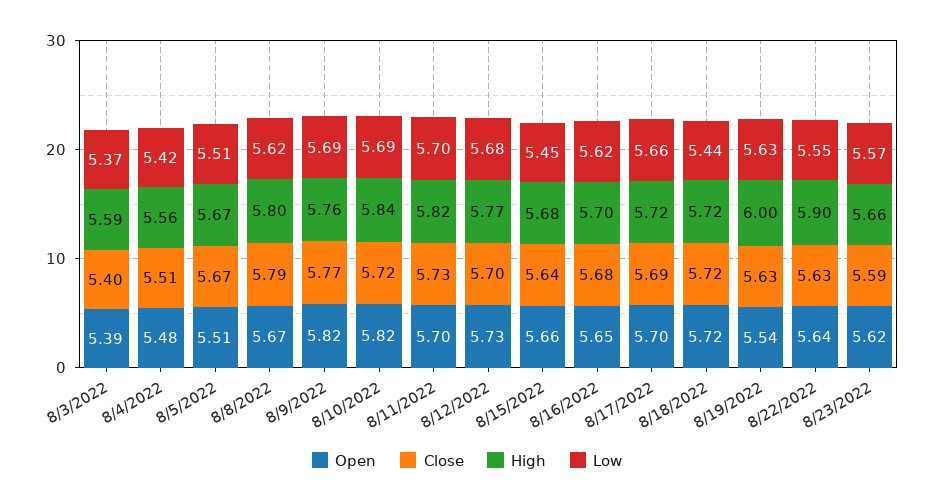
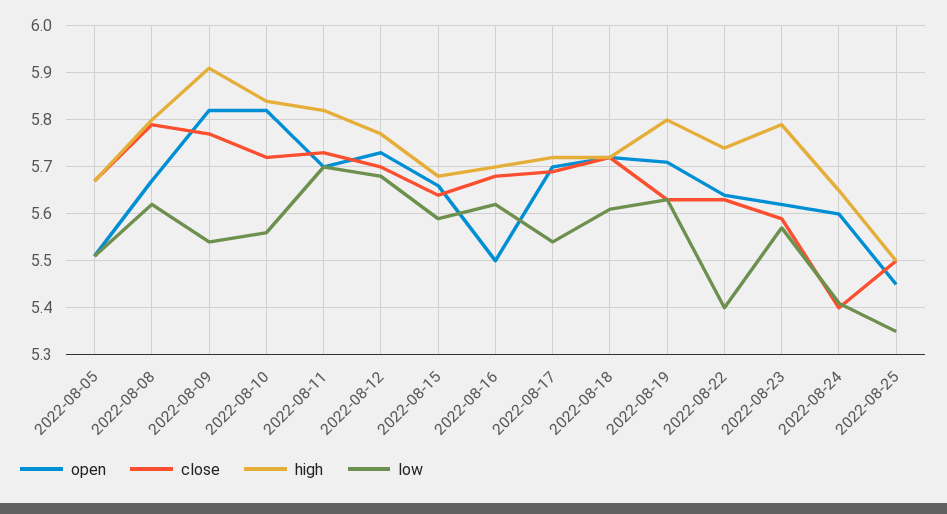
Open, 8/3/2022: 5.39 -> none
Close, 8/3/2022: 5.4 -> none
High, 8/3/2022: 5.59 -> none
Low, 8/3/2022: 5.37 -> none
Open, 8/4/2022: 5.48 -> none
Close, 8/4/2022: 5.51 -> none
High, 8/4/2022: 5.56 -> none
Low, 8/4/2022: 5.42 -> none
High, 8/9/2022: 5.76 -> 5.9
Low, 8/9/2022: 5.69 -> 5.55
Low, 8/10/2022: 5.69 -> 5.55
Low, 8/15/2022: 5.45 -> 5.6
Open, 8/16/2022: 5.65 -> 5.5
Low, 8/17/2022: 5.66 -> 5.55
Low, 8/18/2022: 5.44 -> 5.6
Open, 8/19/2022: 5.54 -> 5.7
High, 8/19/2022: 6 -> 5.8
High, 8/22/2022: 5.9 -> 5.75
Low, 8/22/2022: 5.55 -> 5.4
High, 8/23/2022: 5.66 -> 5.8
Open, 2022-08-24: none -> 5.6
Close, 2022-08-24: none -> 5.4
High, 2022-08-24: none -> 5.65
Low, 2022-08-24: none -> 5.4
Open, 2022-08-25: none -> 5.45
Close, 2022-08-25: none -> 5.5
High, 2022-08-25: none -> 5.5
Low, 2022-08-25: none -> 5.35

